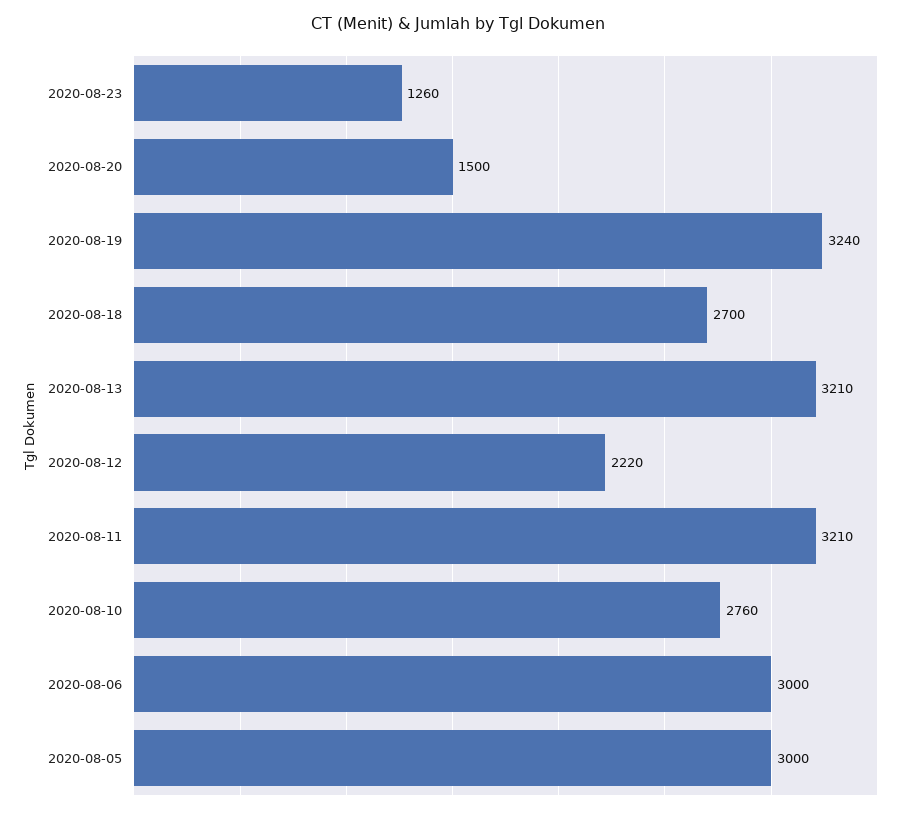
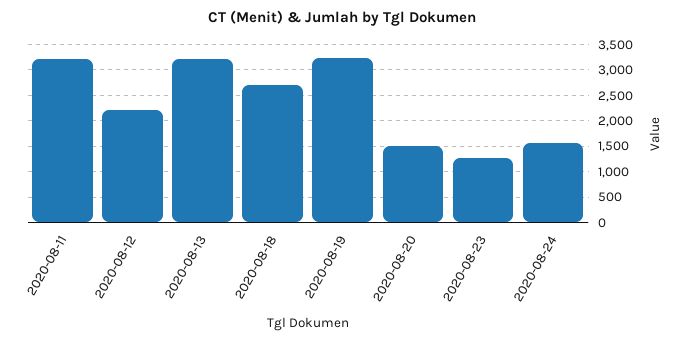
2020-08-10: 2760 -> none
2020-08-06: 3000 -> none
2020-08-05: 3000 -> none
2020-08-24: none -> 1500

